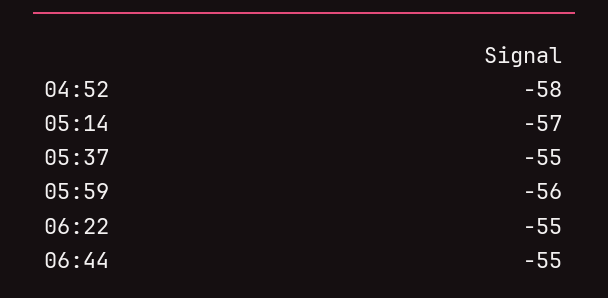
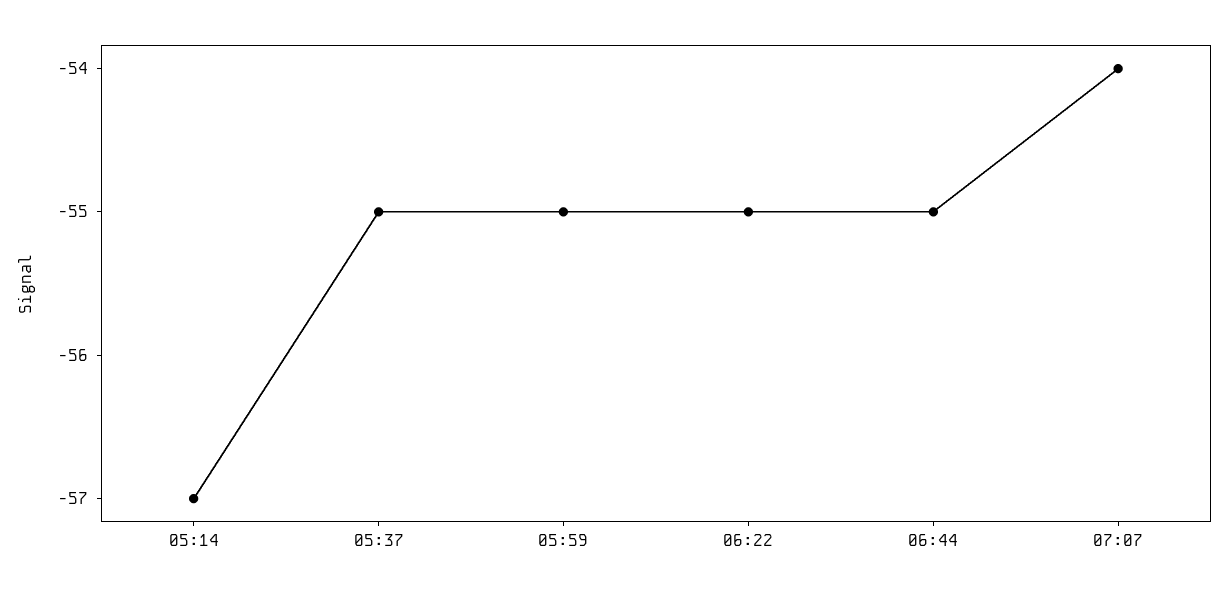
04:52: -58 -> none
05:59: -56 -> -55
07:07: none -> -54

